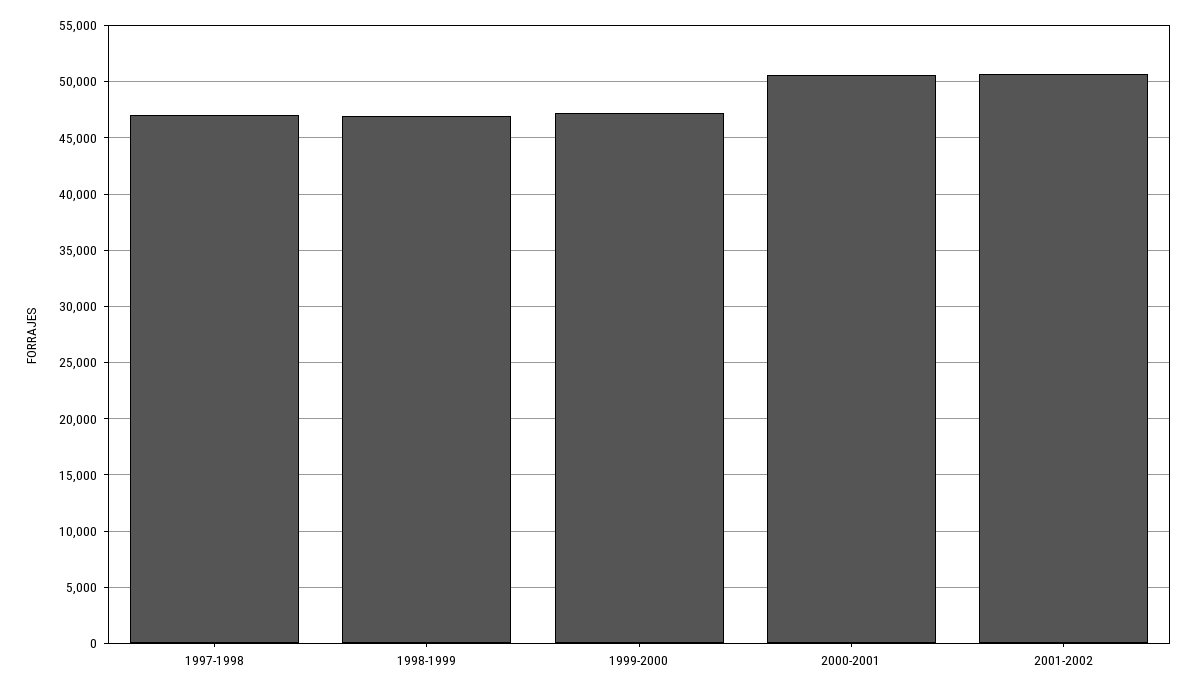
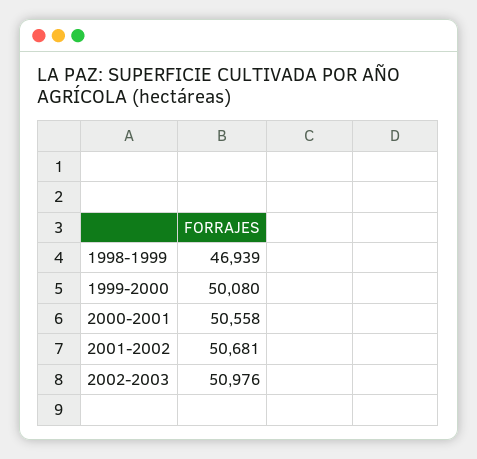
1997-1998: 47000 -> none
1999-2000: 47000 -> 50080
2002-2003: none -> 50976

